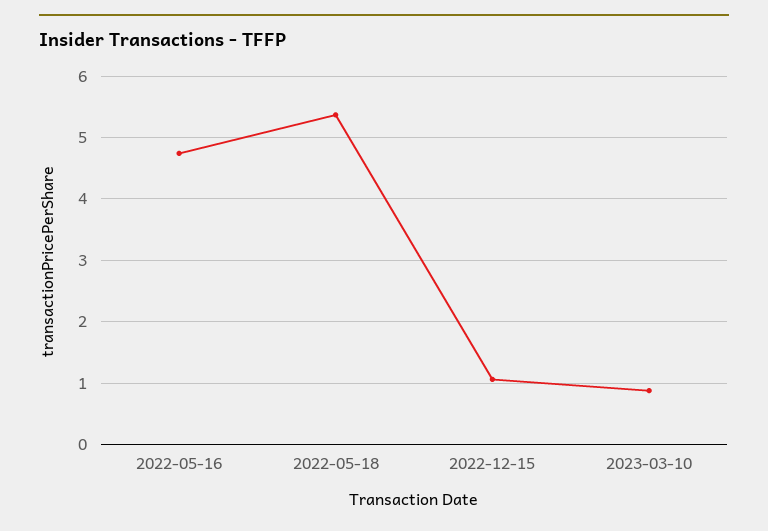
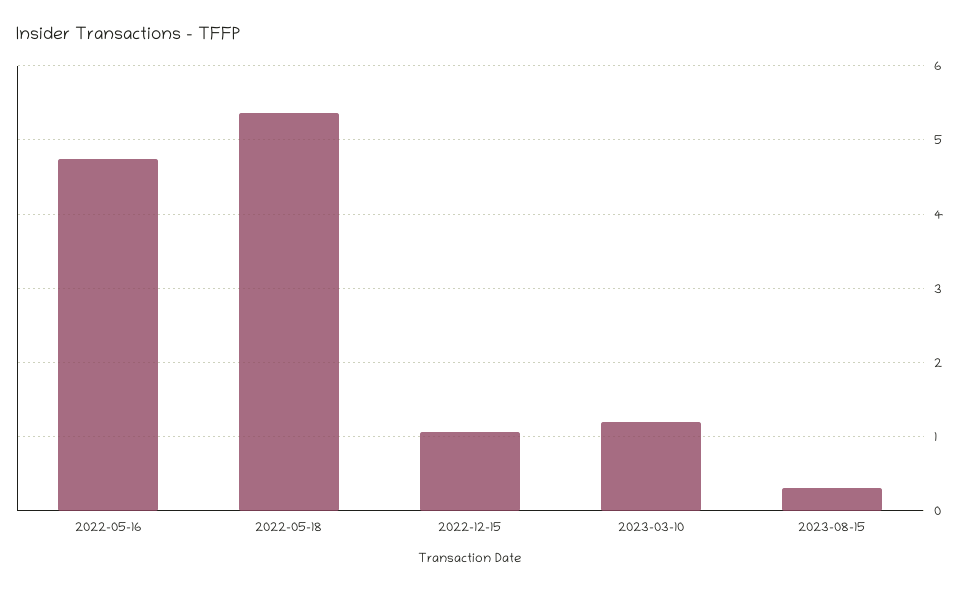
2023-03-10: 0.9 -> 1.2
2023-08-15: none -> 0.3

